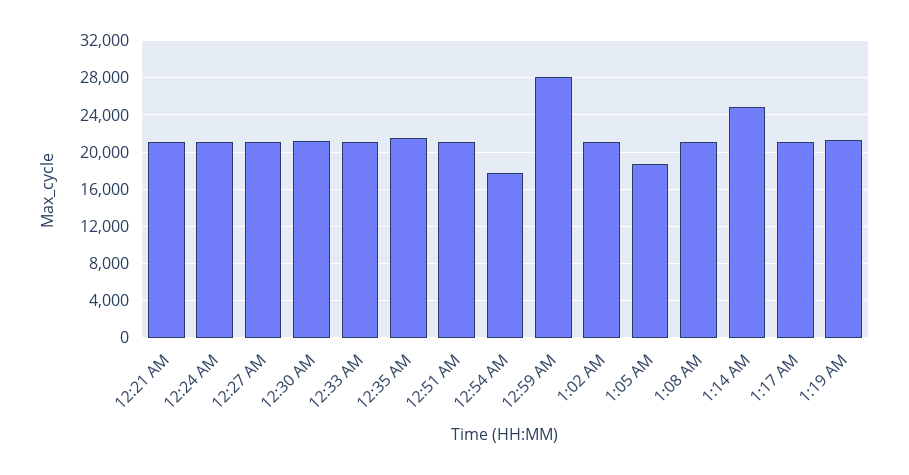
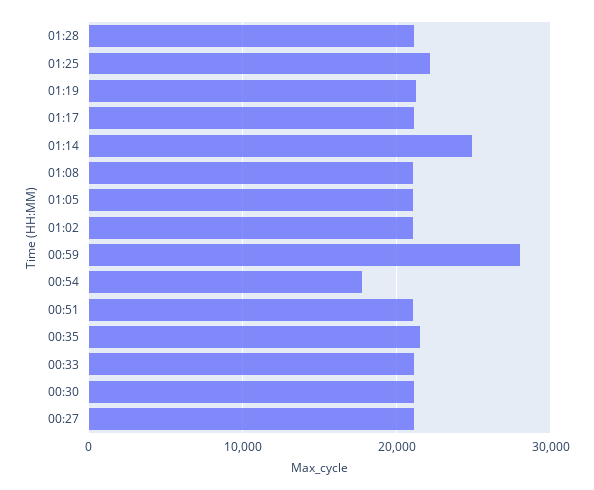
12:21 AM: 21000 -> none
12:24 AM: 21000 -> none
1:05 AM: 19000 -> 21000
01:28: none -> 21000
01:25: none -> 22000

